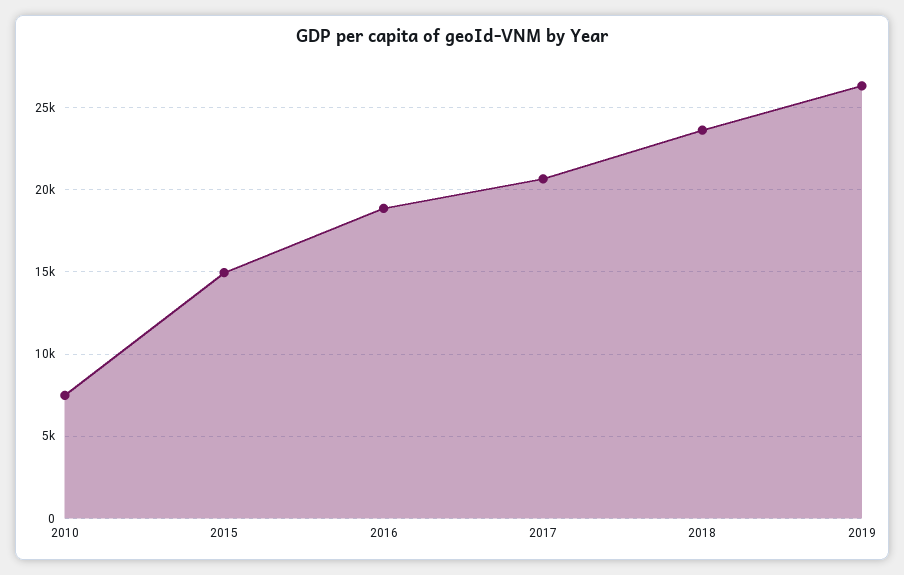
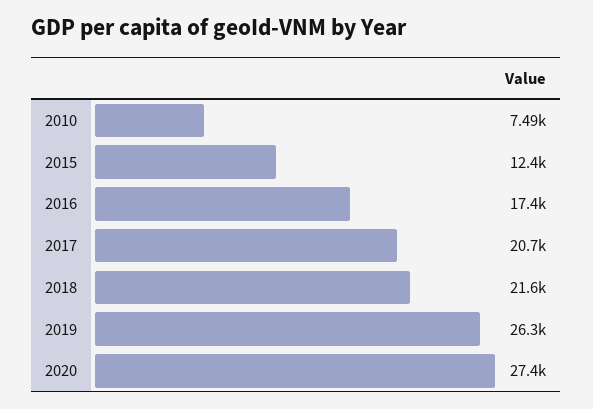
2015: 15000 -> 12400
2016: 19000 -> 17400
2018: 23500 -> 21600
2020: none -> 27400

